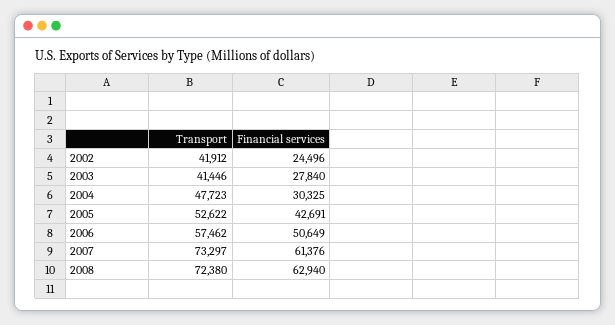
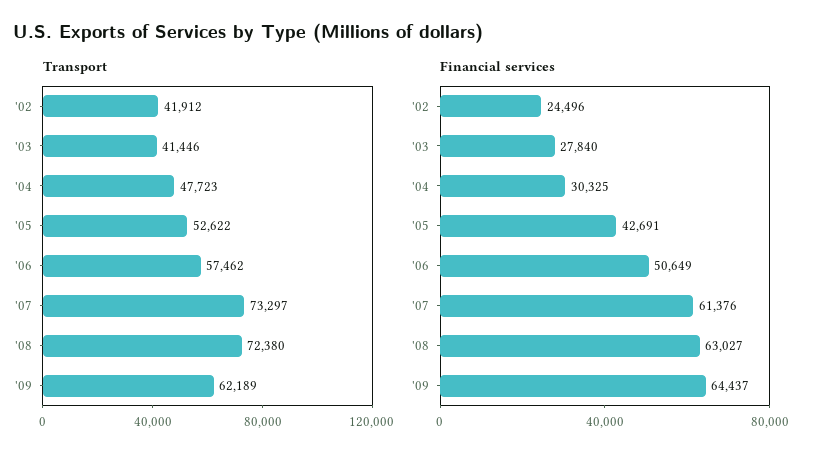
Financial services, 2008: 62940 -> 63027
Transport, '09: none -> 62189
Financial services, '09: none -> 64437

